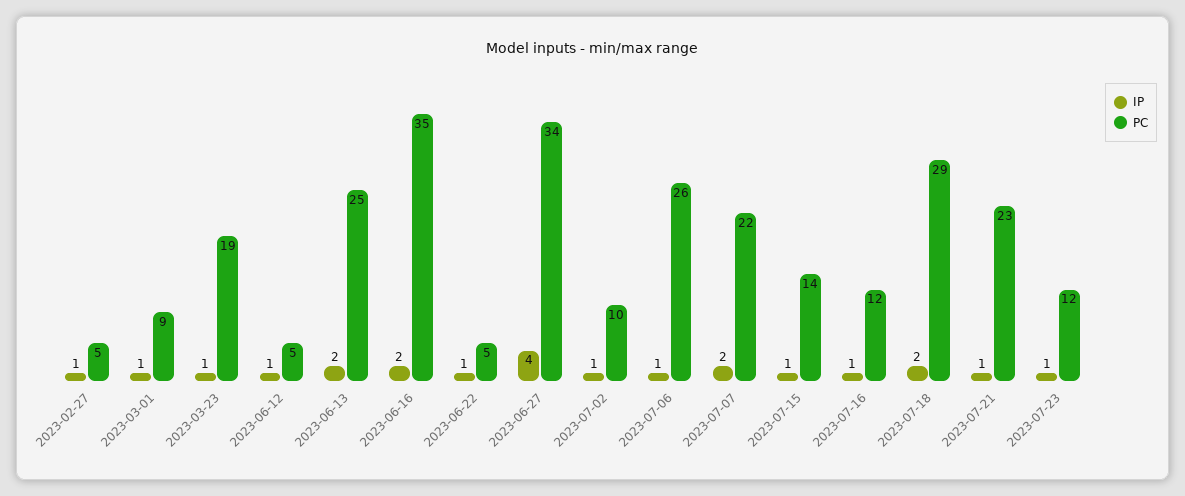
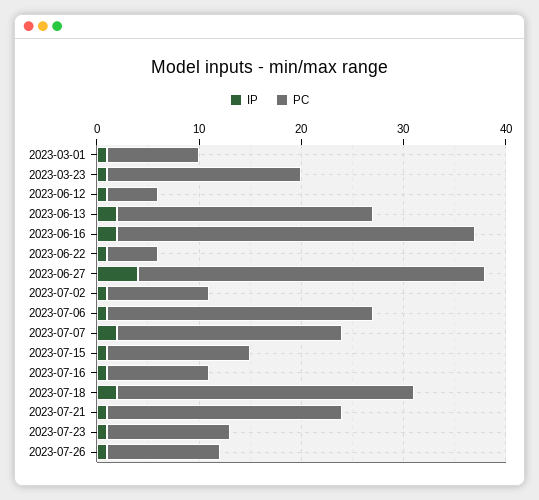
IP, 2023-02-27: 1 -> none
PC, 2023-02-27: 5 -> none
PC, 2023-07-16: 12 -> 10
IP, 2023-07-26: none -> 1
PC, 2023-07-26: none -> 11

